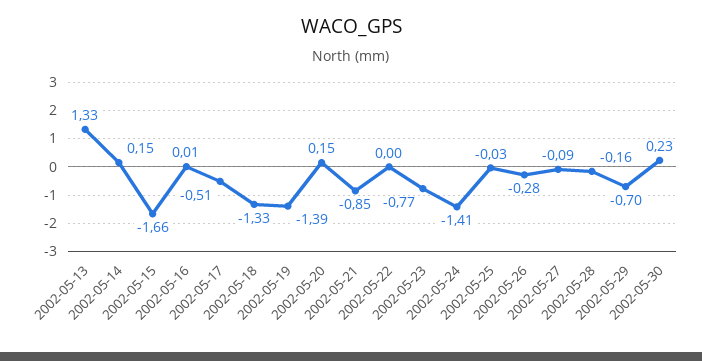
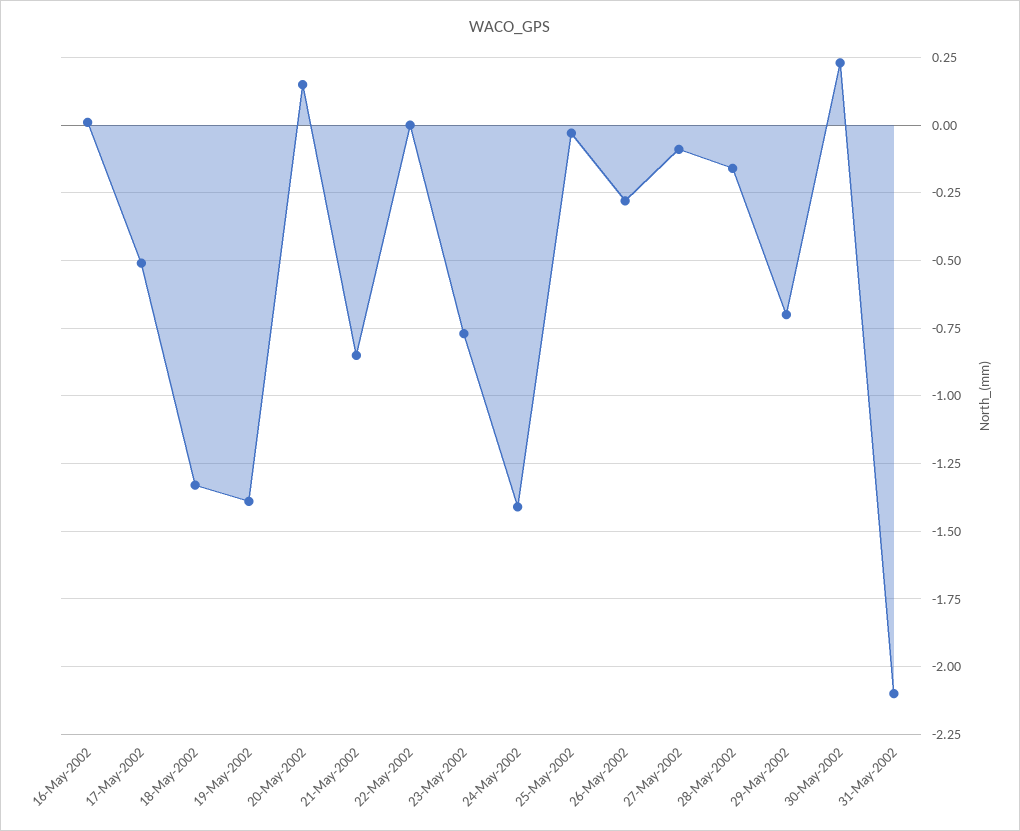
2002-05-13: 1.33 -> none
2002-05-14: 0.15 -> none
2002-05-15: -1.66 -> none
31-May-2002: none -> -2.1

